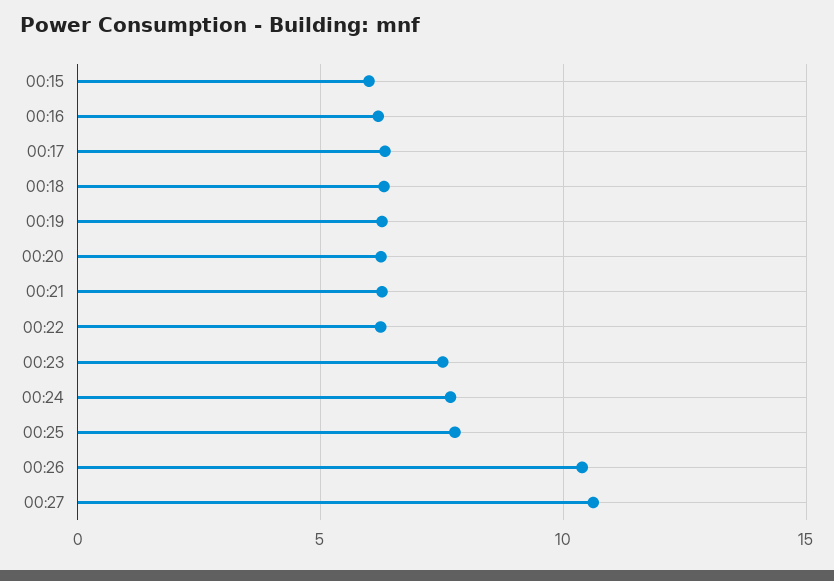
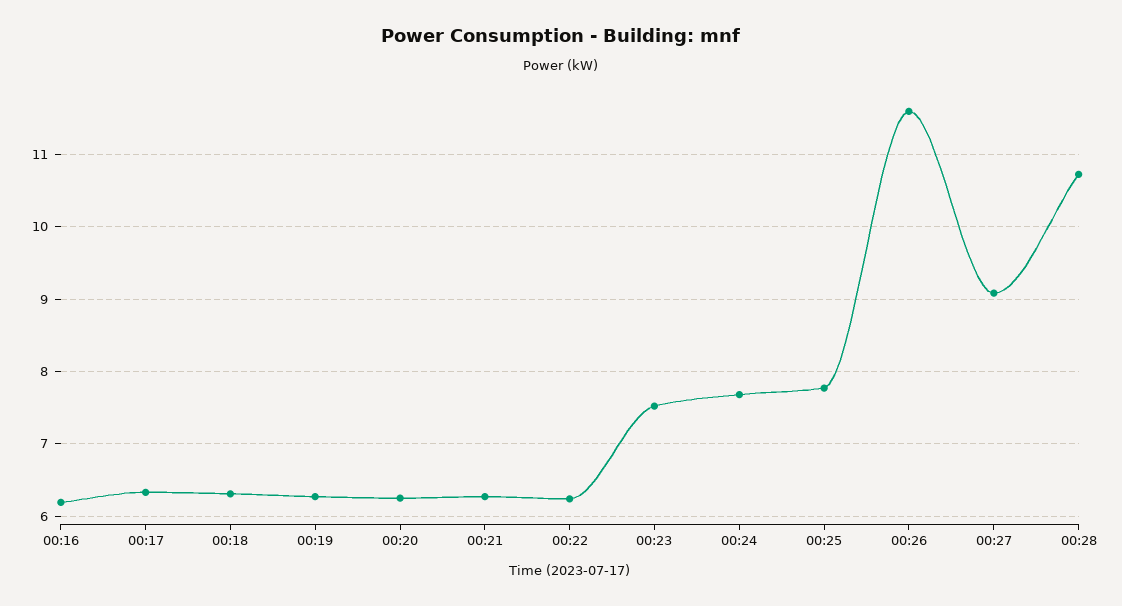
00:15: 6 -> none
00:26: 10.5 -> 11.6
00:27: 10.5 -> 9.1
00:28: none -> 10.7

